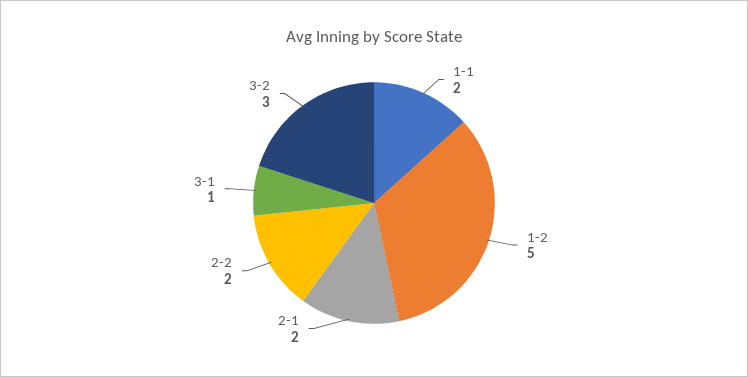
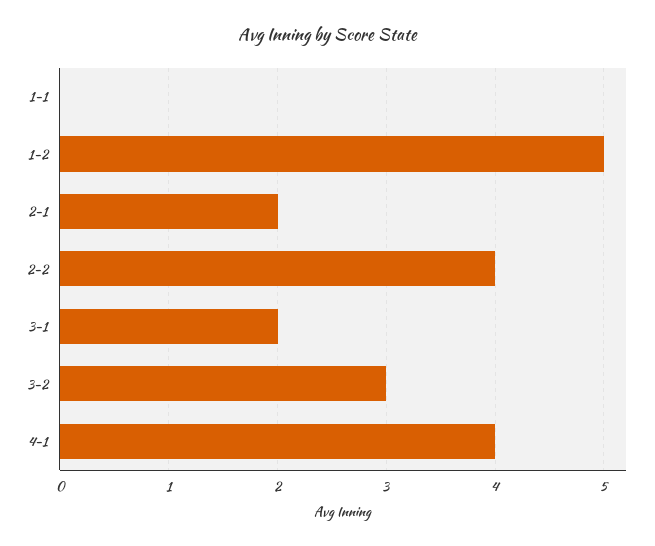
1-1: 2 -> 0
2-2: 2 -> 4
3-1: 1 -> 2
4-1: none -> 4

